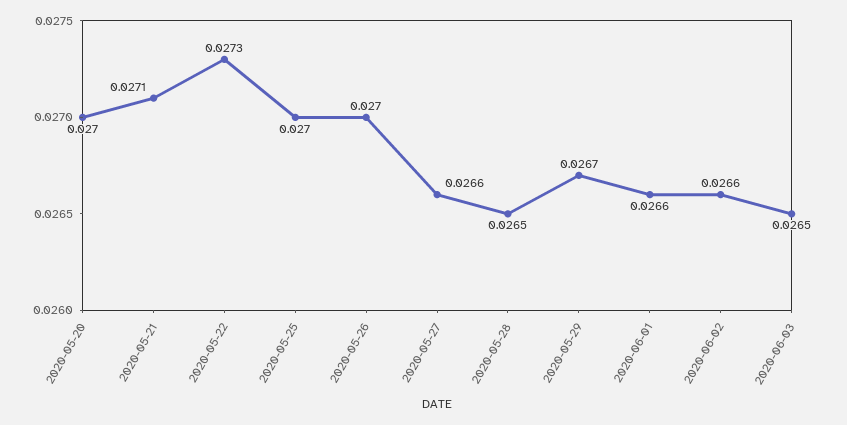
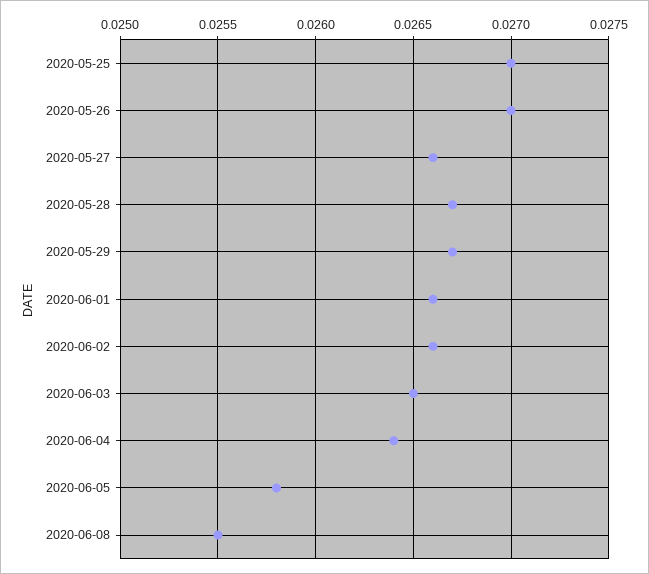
2020-05-20: 0.027 -> none
2020-05-21: 0.0271 -> none
2020-05-22: 0.0273 -> none
2020-05-28: 0.0265 -> 0.0267
2020-06-04: none -> 0.0264
2020-06-05: none -> 0.0258
2020-06-08: none -> 0.0255

